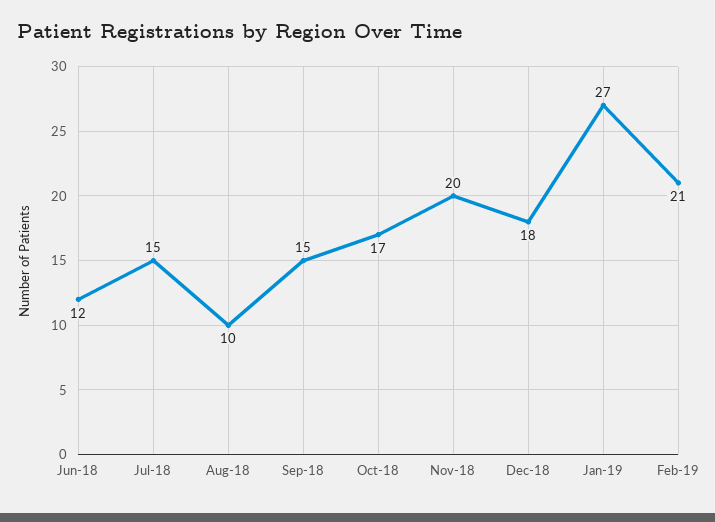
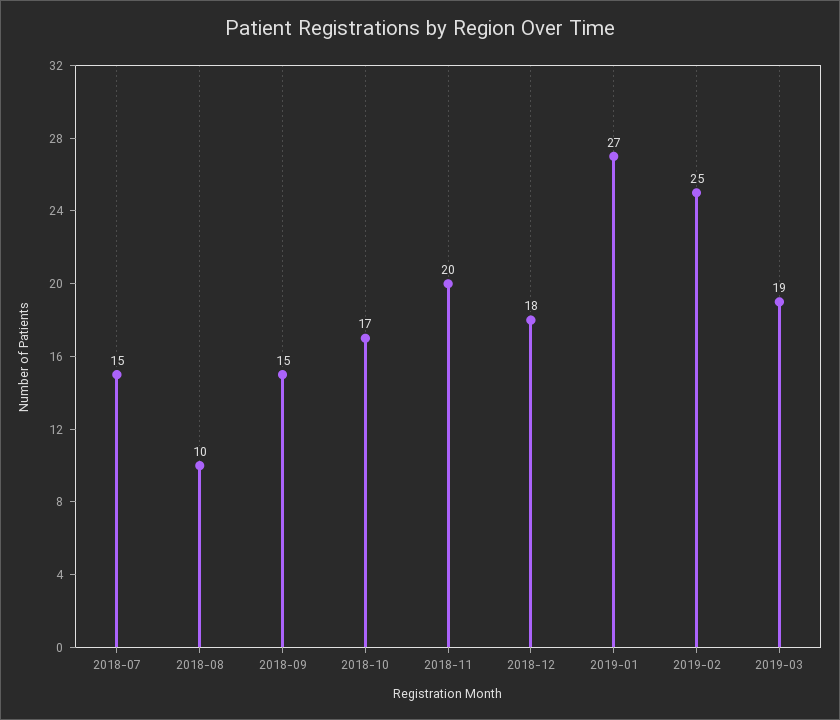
Jun-18: 12 -> none
Feb-19: 21 -> 25
2019-03: none -> 19

